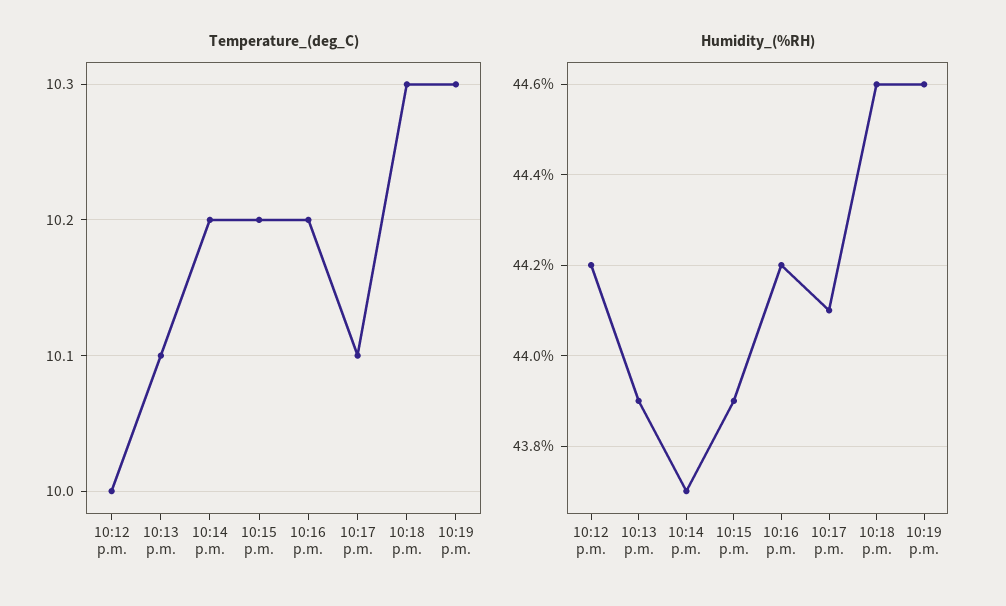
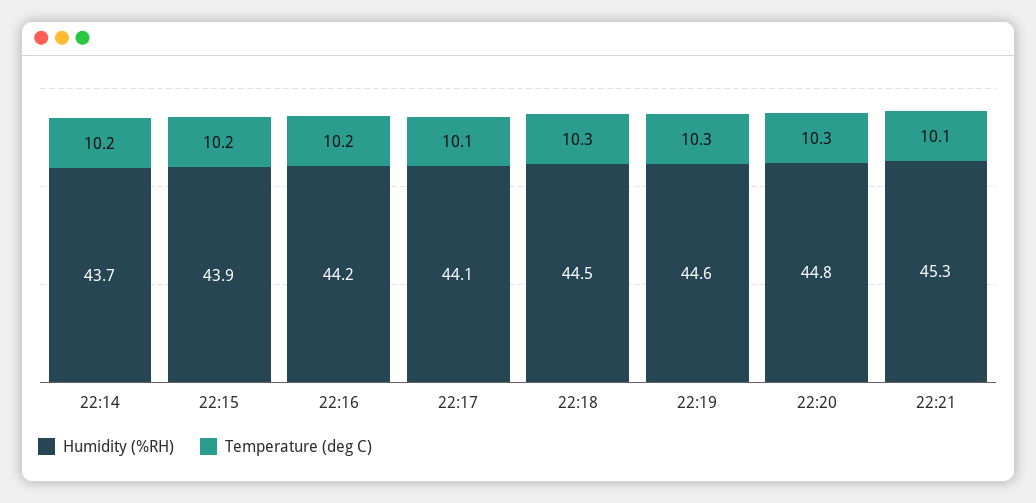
Temperature_(deg_C), 10:12 p.m.: 10 -> none
Temperature_(deg_C), 10:13 p.m.: 10.1 -> none
Humidity_(%RH), 10:12 p.m.: 44.2 -> none
Humidity_(%RH), 10:13 p.m.: 43.9 -> none
Humidity_(%RH), 10:18 p.m.: 44.6 -> 44.5
Humidity_(%RH), 22:20: none -> 44.8
Temperature_(deg_C), 22:20: none -> 10.3
Humidity_(%RH), 22:21: none -> 45.3
Temperature_(deg_C), 22:21: none -> 10.1

